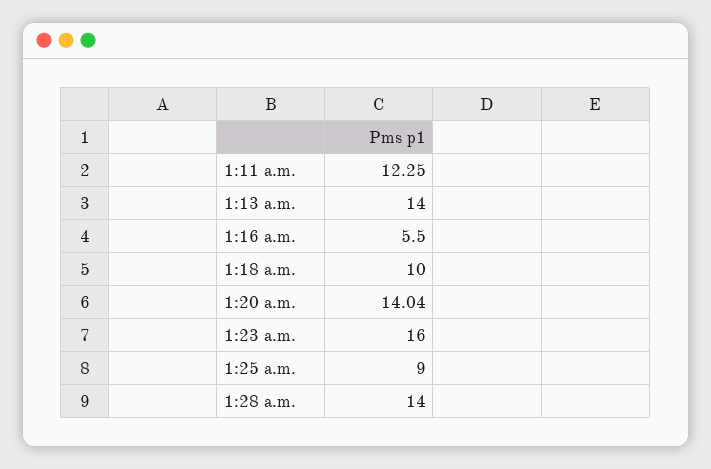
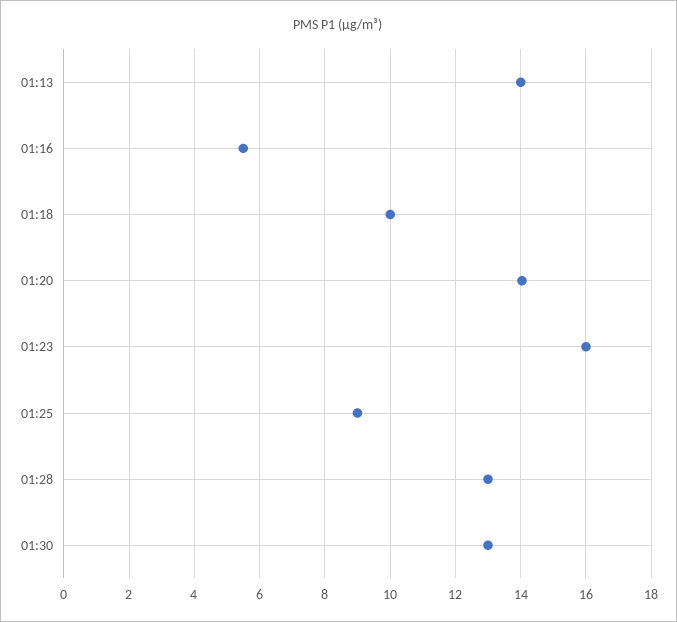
1:11 a.m.: 12.25 -> none
1:28 a.m.: 14 -> 13
01:30: none -> 13

